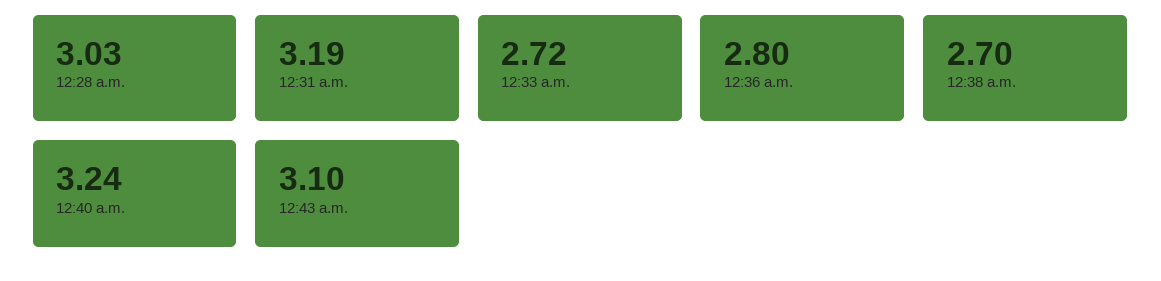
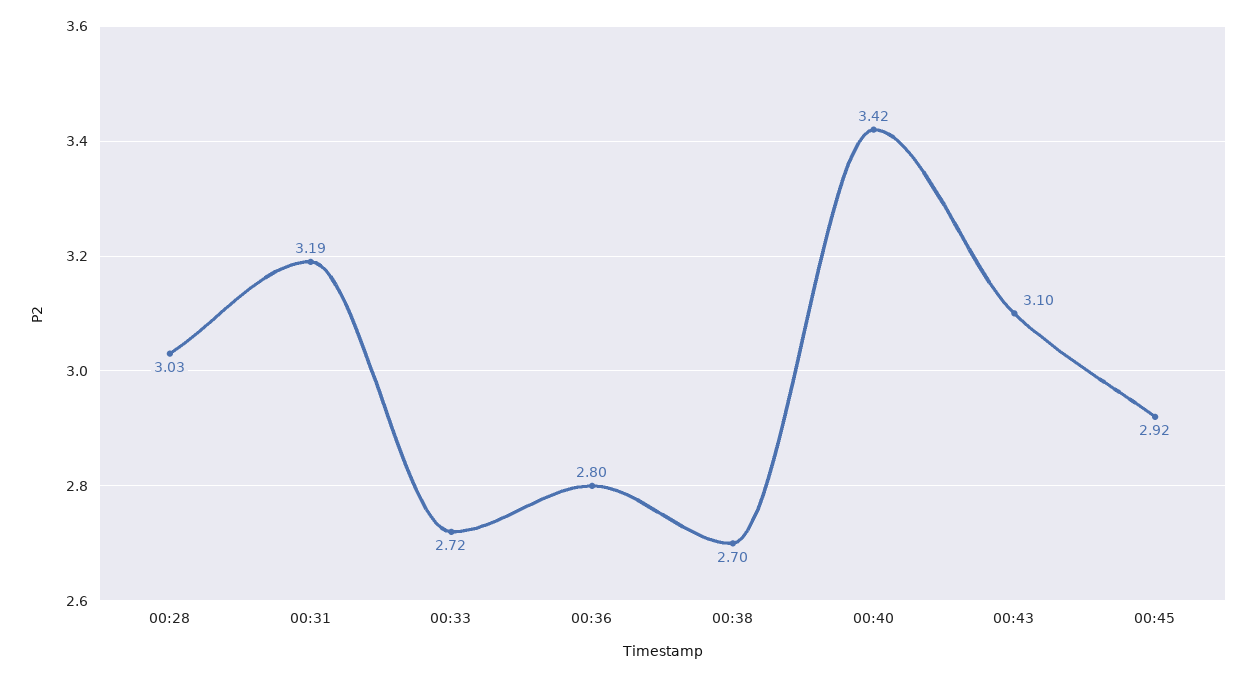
12:40 a.m.: 3.24 -> 3.42
00:45: none -> 2.92

